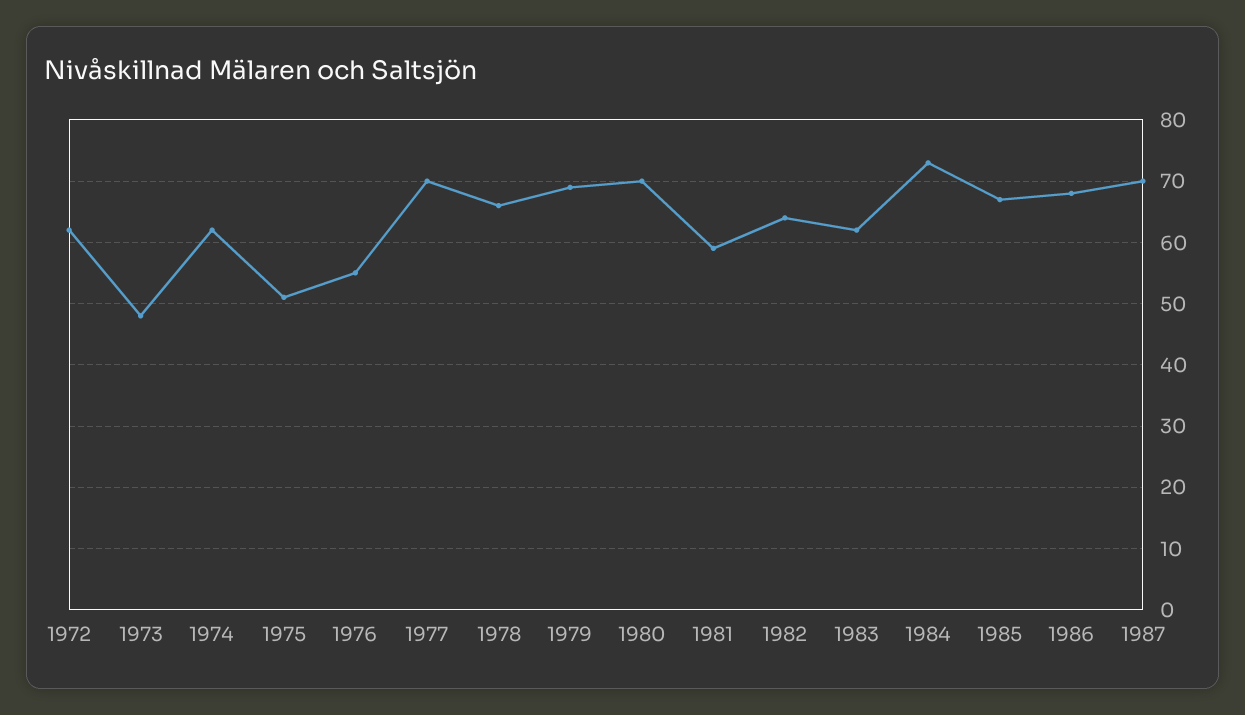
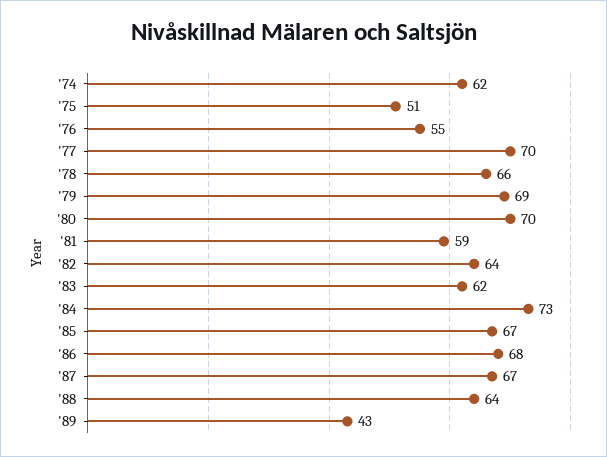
1972: 62 -> none
1973: 48 -> none
1987: 70 -> 67
'88: none -> 64
'89: none -> 43

